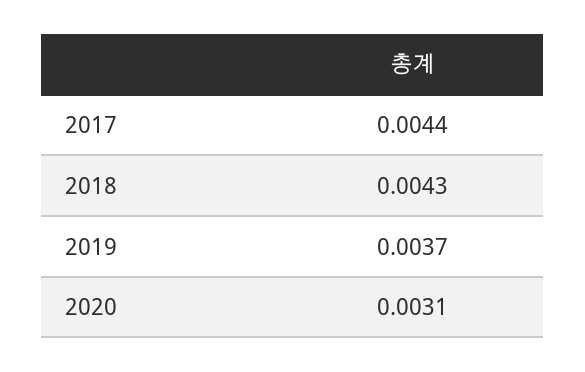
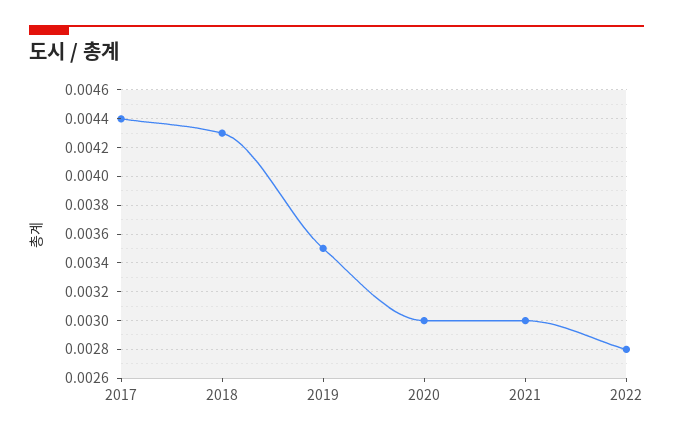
2019: 0.0037 -> 0.0035
2020: 0.0031 -> 0.003
2021: none -> 0.003
2022: none -> 0.0028

